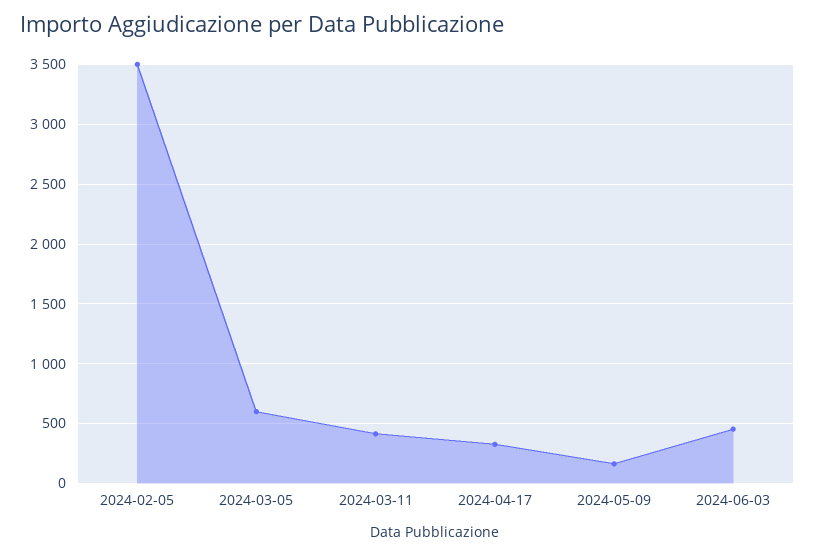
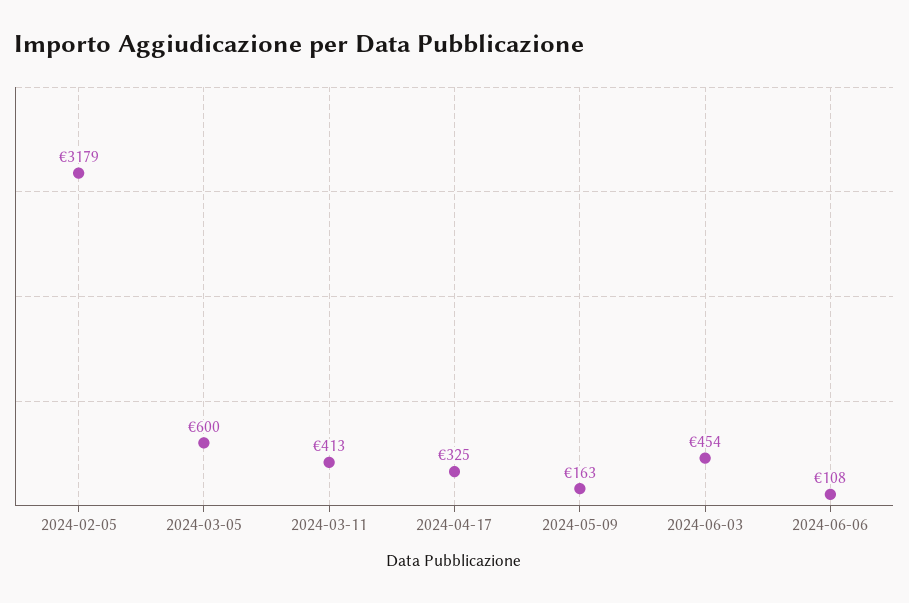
2024-02-05: 3500 -> 3179
2024-06-06: none -> 108

